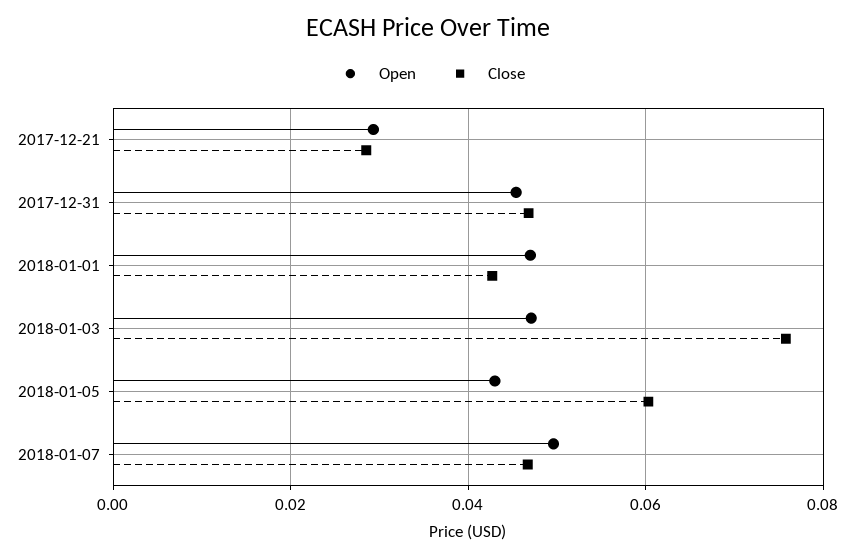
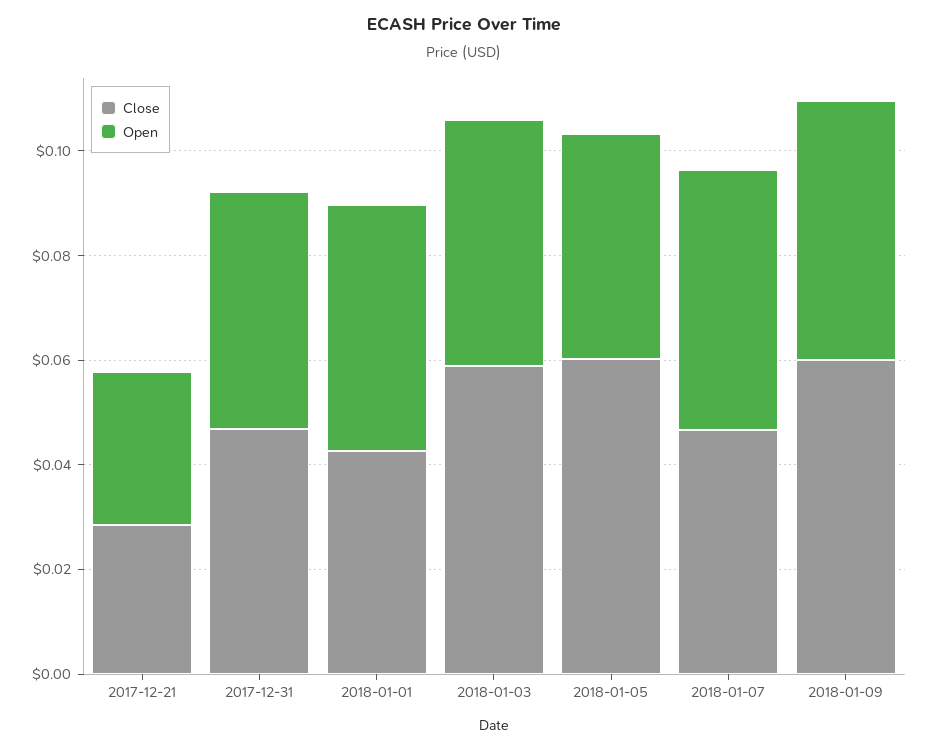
Close, 2018-01-03: 0.076 -> 0.06
Close, 2018-01-09: none -> 0.06
Open, 2018-01-09: none -> 0.05

